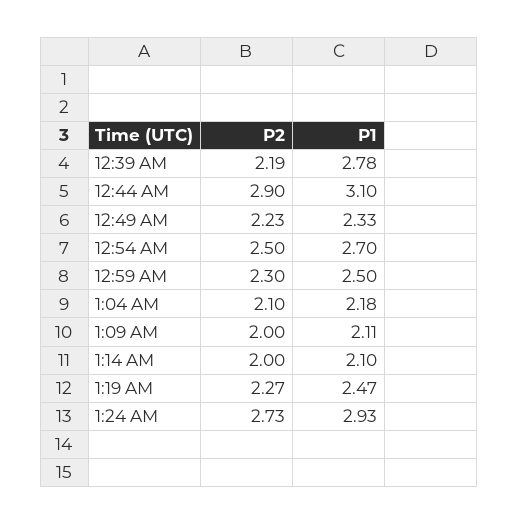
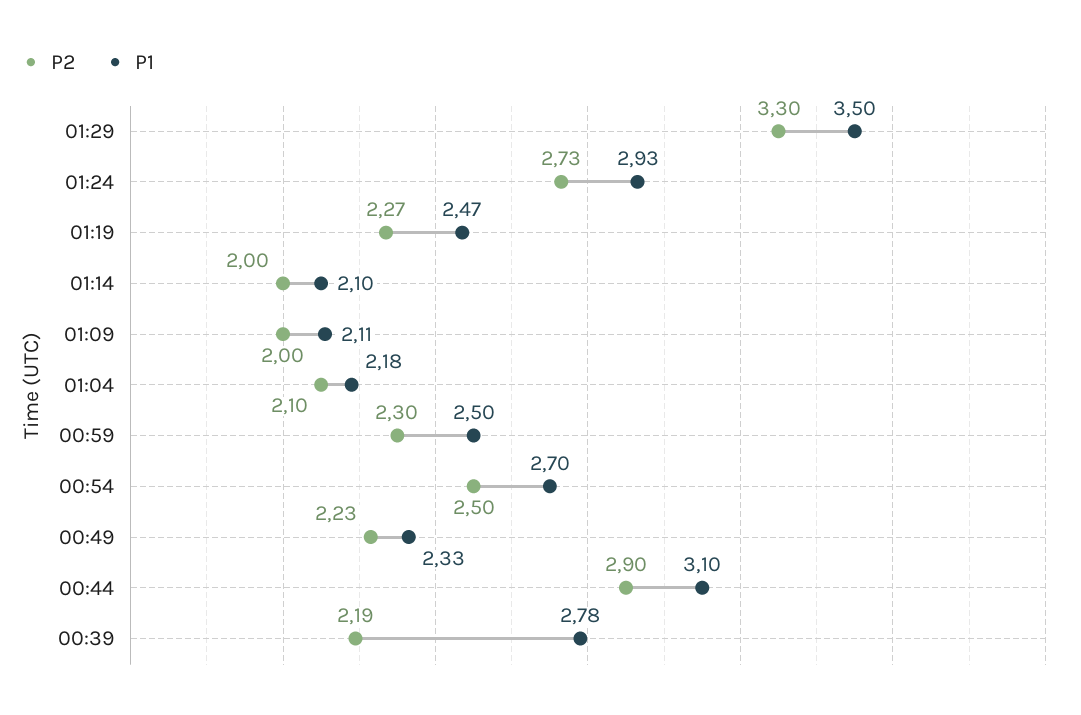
P2, 01:29: none -> 3.3
P1, 01:29: none -> 3.5

